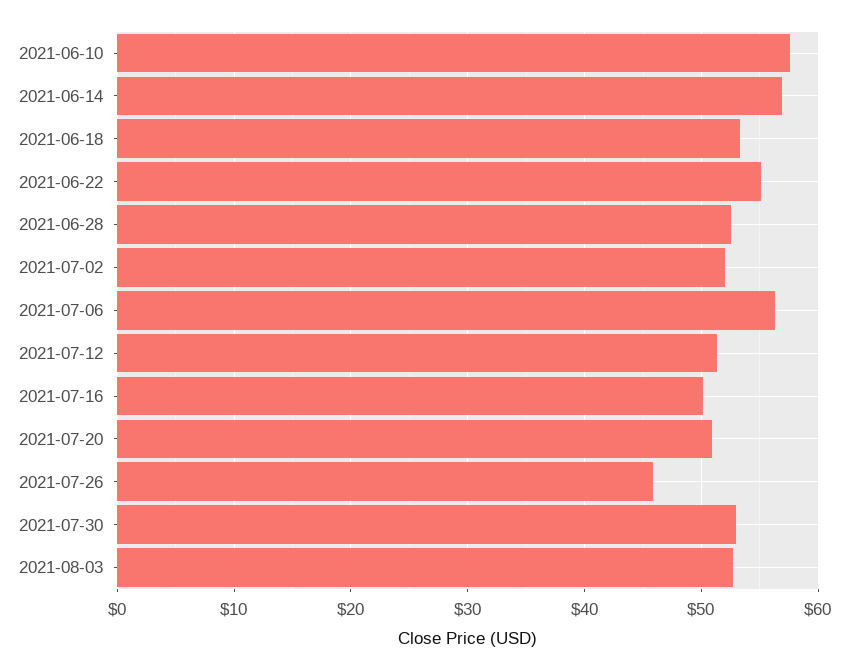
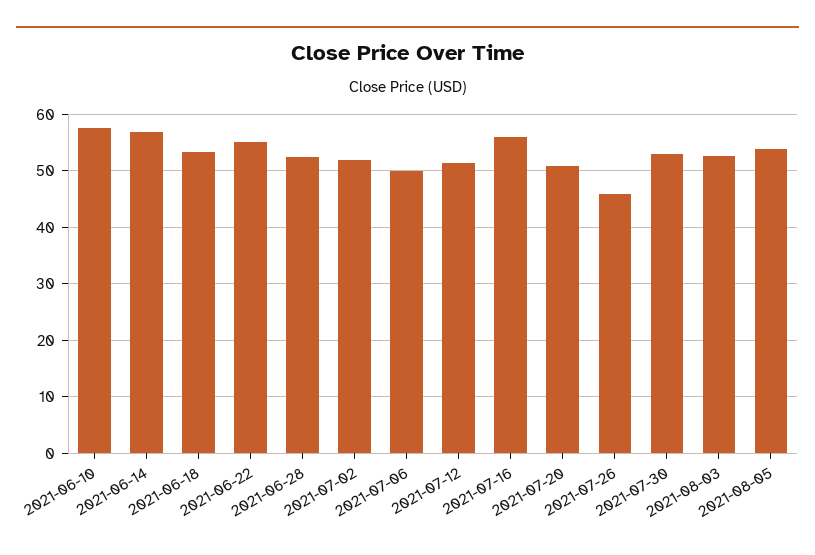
2021-07-06: 56 -> 50
2021-07-16: 50 -> 56
2021-08-05: none -> 54

